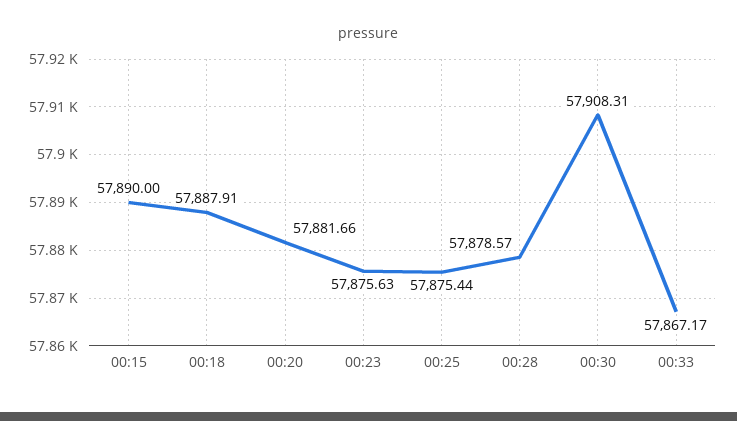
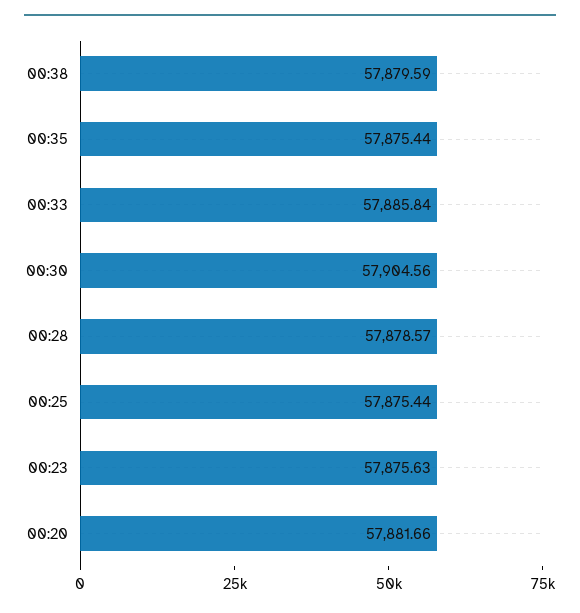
00:15: 57890 -> none
00:18: 57887.91 -> none
00:30: 57908.31 -> 57904.56
00:33: 57867.17 -> 57885.84
00:38: none -> 57879.59
00:35: none -> 57875.44

